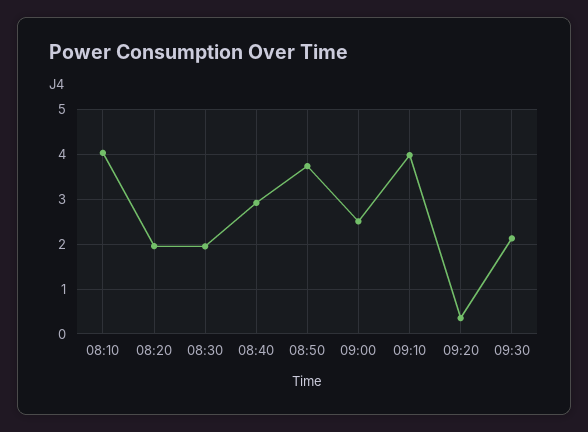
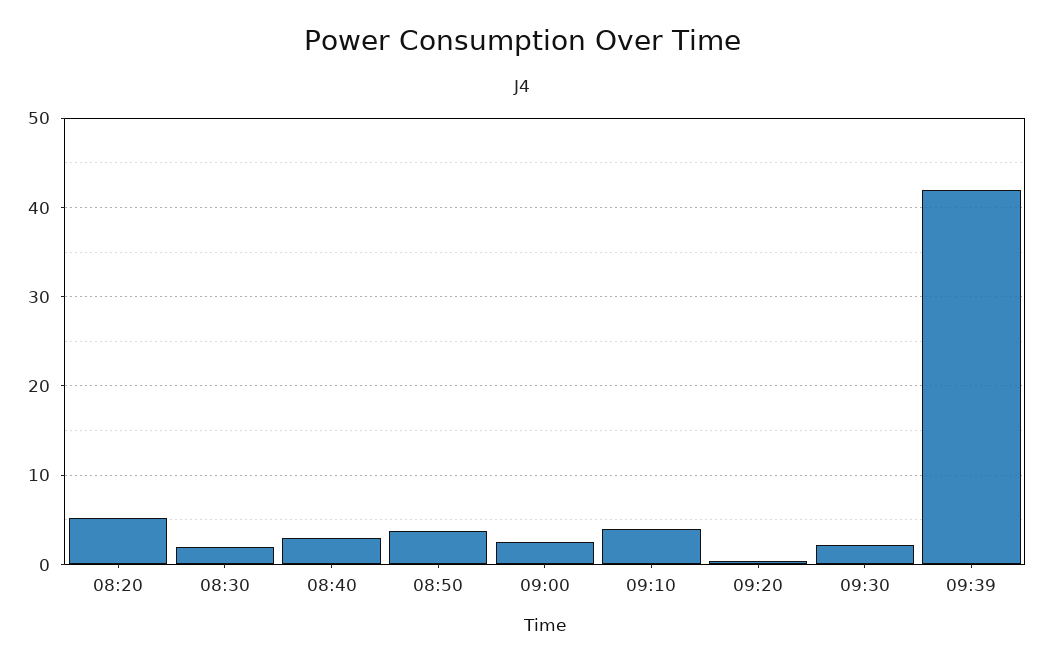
08:10: 4 -> none
08:20: 2 -> 5
09:39: none -> 42

